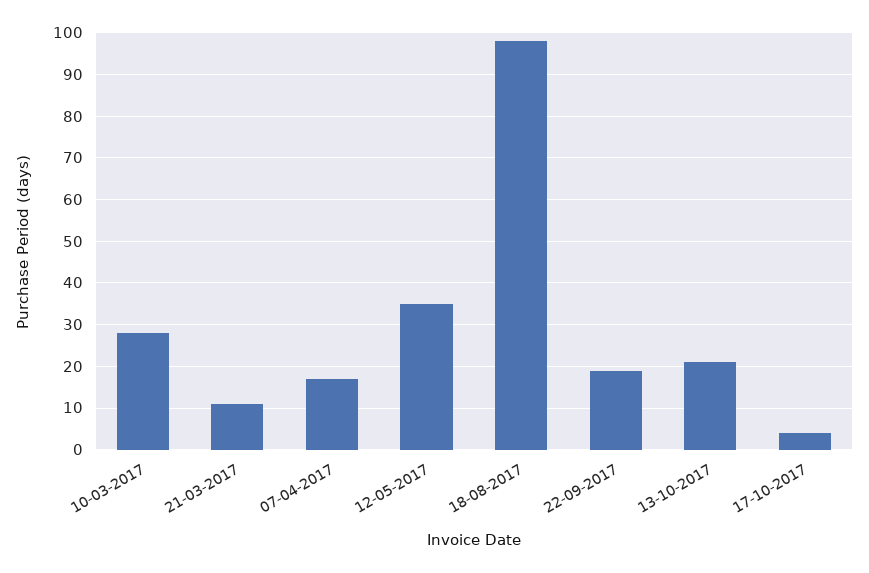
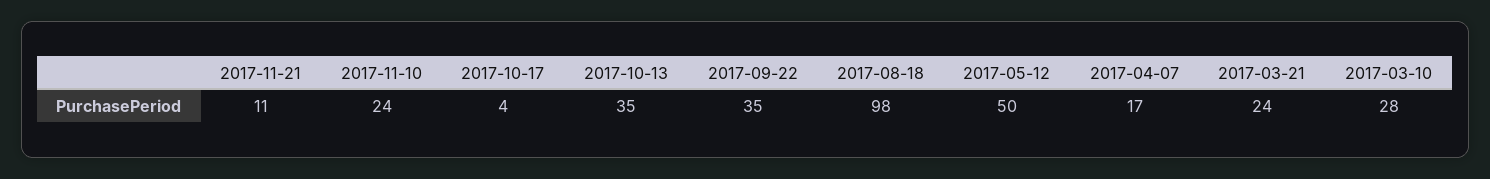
21-03-2017: 10 -> 24
12-05-2017: 35 -> 50
22-09-2017: 20 -> 35
13-10-2017: 20 -> 35
2017-11-21: none -> 11
2017-11-10: none -> 24

